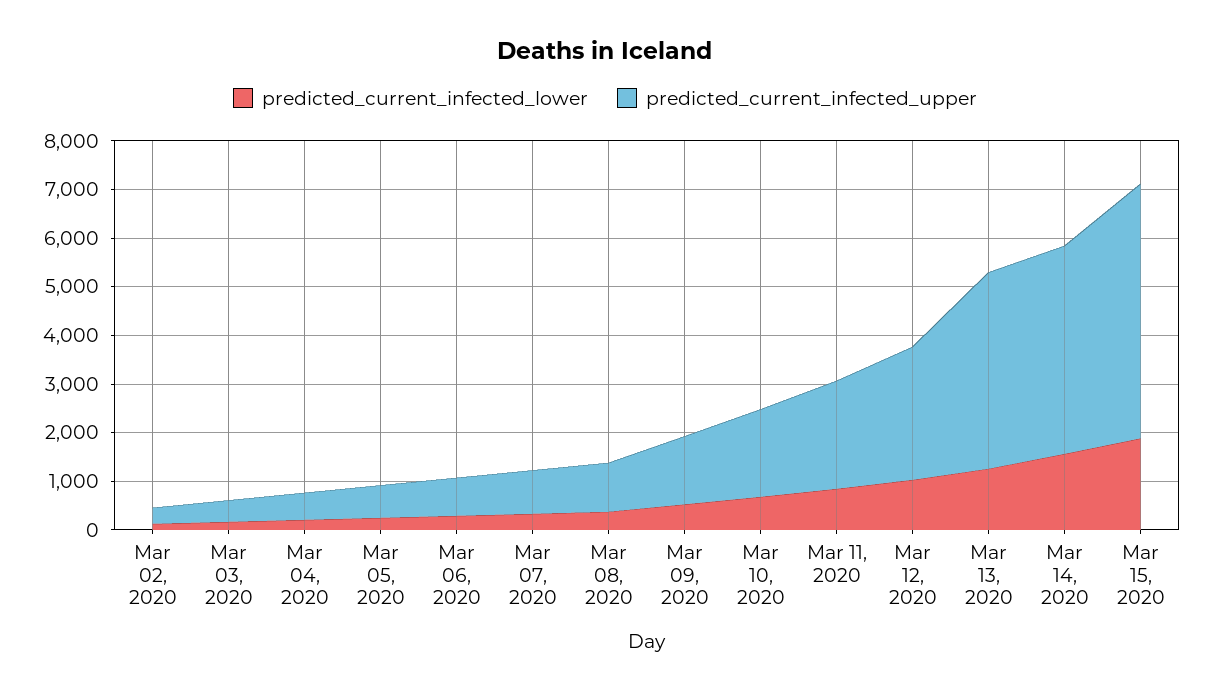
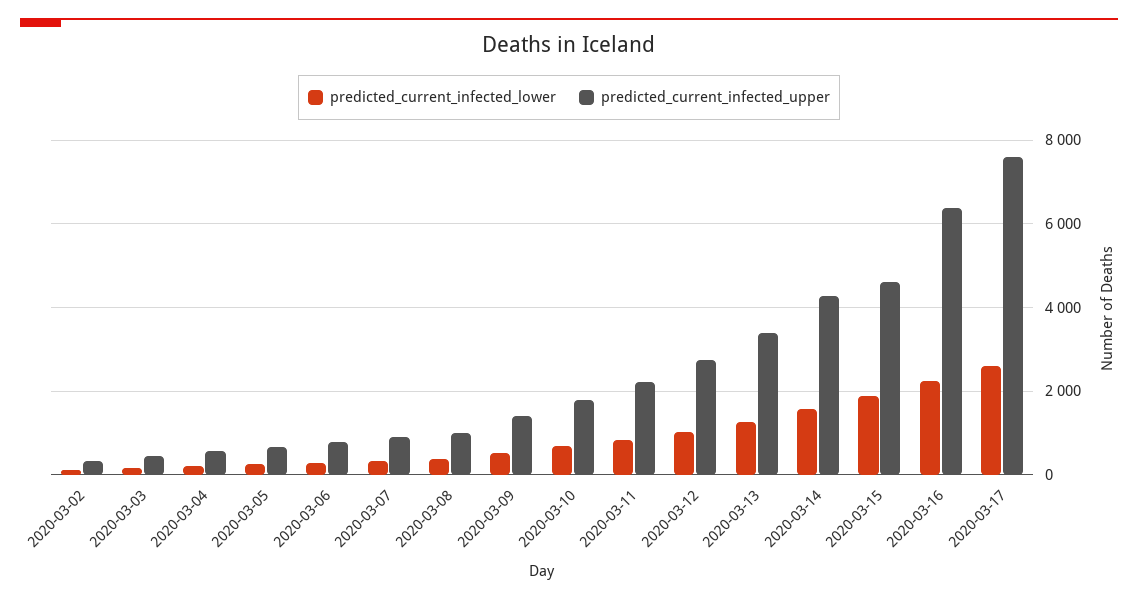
predicted_current_infected_upper, Mar 13, 2020: 4000 -> 3400
predicted_current_infected_upper, Mar 15, 2020: 5200 -> 4600
predicted_current_infected_lower, 2020-03-16: none -> 2200
predicted_current_infected_upper, 2020-03-16: none -> 6400
predicted_current_infected_lower, 2020-03-17: none -> 2600
predicted_current_infected_upper, 2020-03-17: none -> 7600

